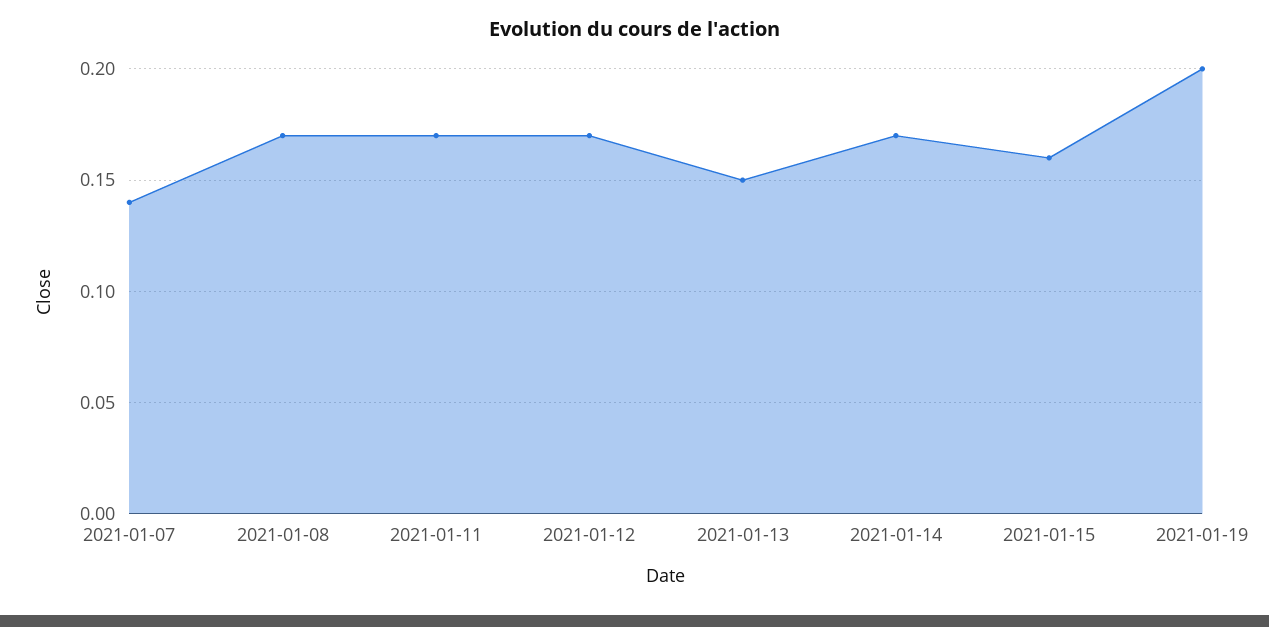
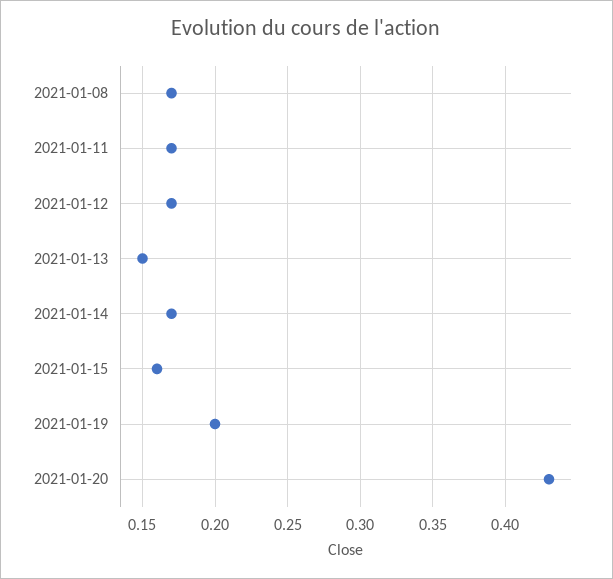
2021-01-07: 0.14 -> none
2021-01-20: none -> 0.43

